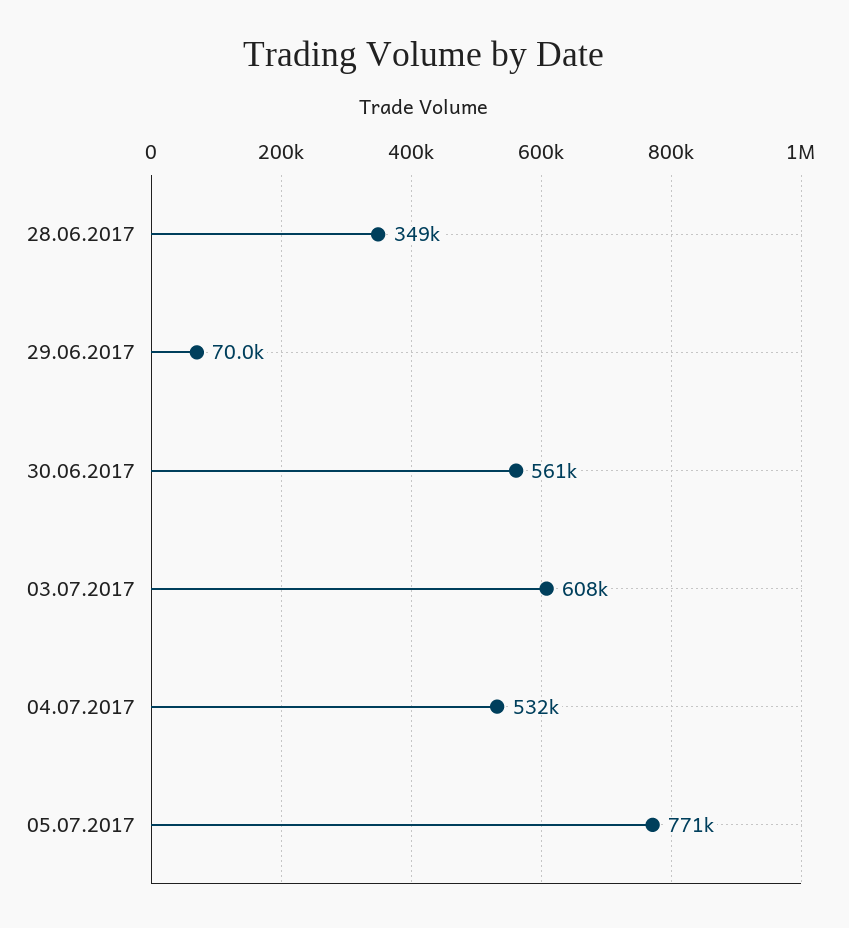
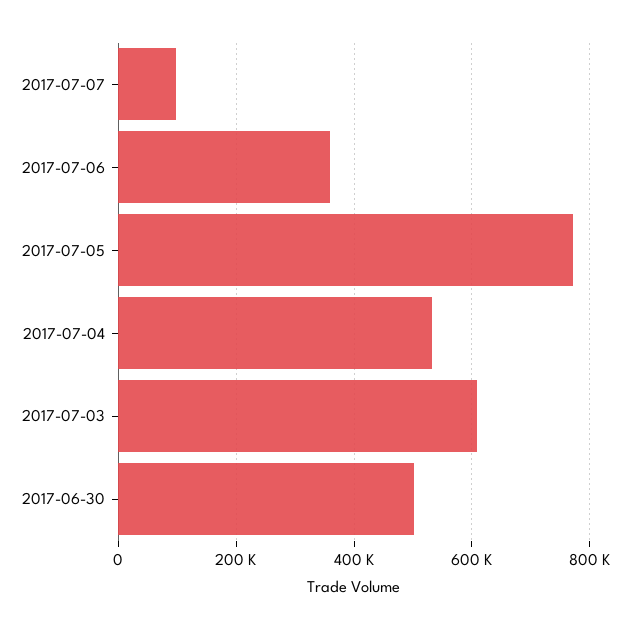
28.06.2017: 349000 -> none
29.06.2017: 70000 -> none
30.06.2017: 561000 -> 500000
2017-07-07: none -> 100000
2017-07-06: none -> 360000

